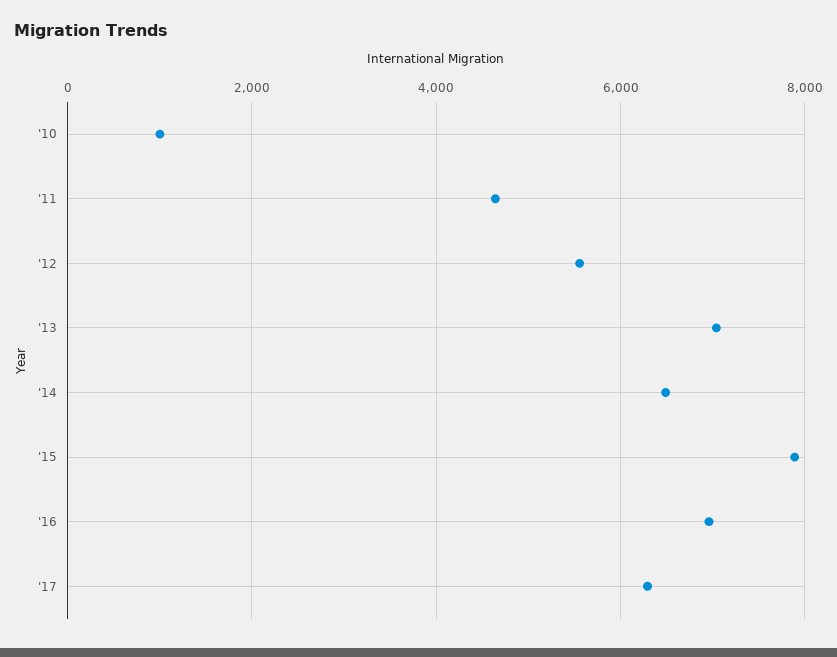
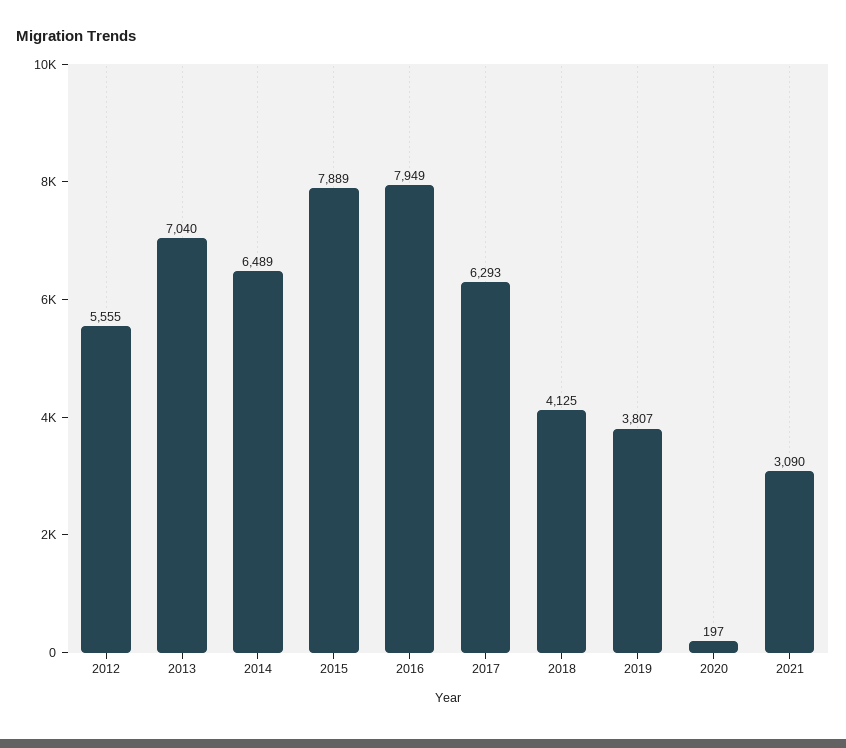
'10: 1000 -> none
'11: 4600 -> none
'16: 7000 -> 7949
2018: none -> 4125
2019: none -> 3807
2020: none -> 197
2021: none -> 3090

